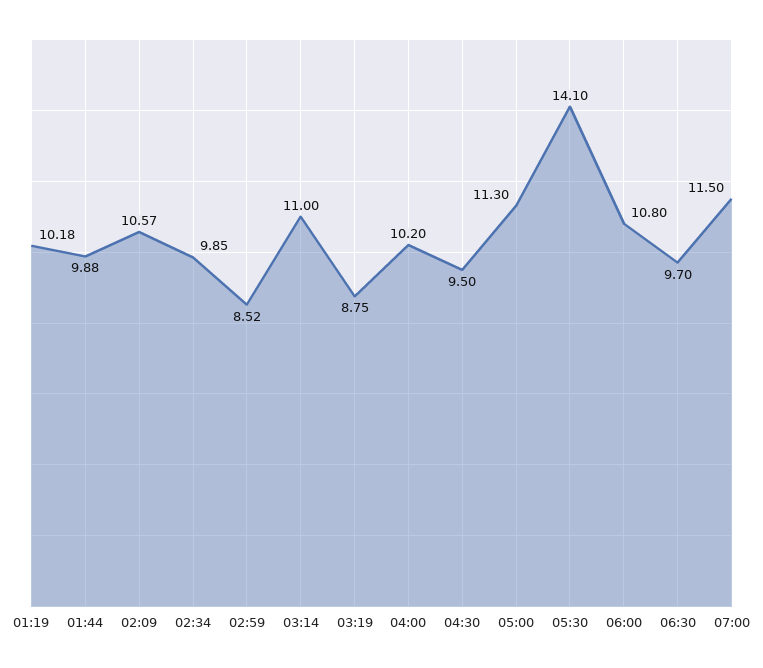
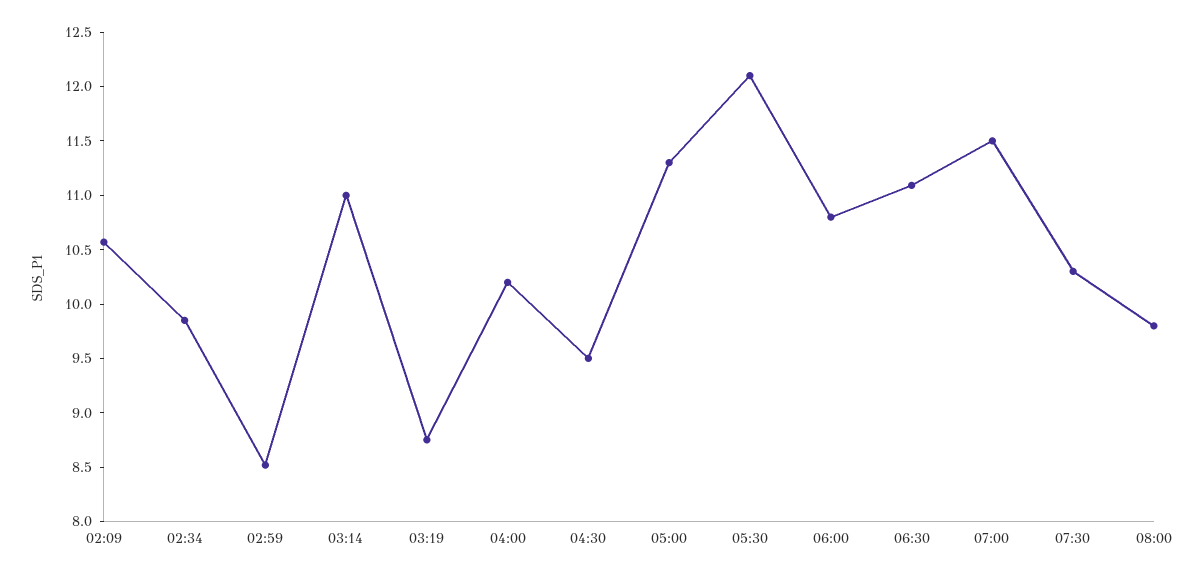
01:19: 10.18 -> none
01:44: 9.88 -> none
05:30: 14.1 -> 12.1
06:30: 9.7 -> 11.1
07:30: none -> 10.3
08:00: none -> 9.8

